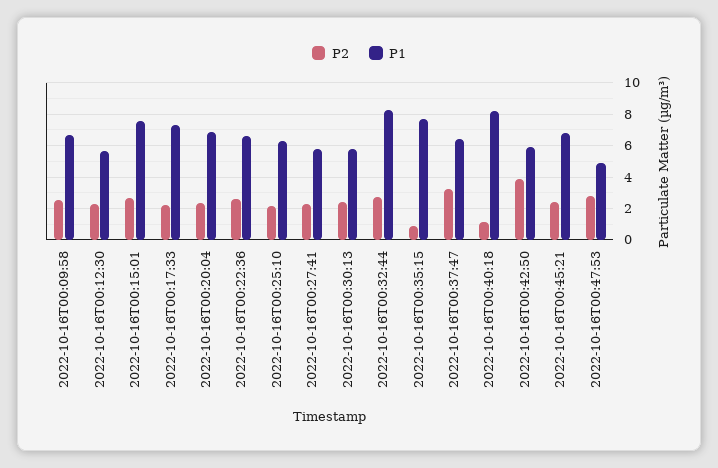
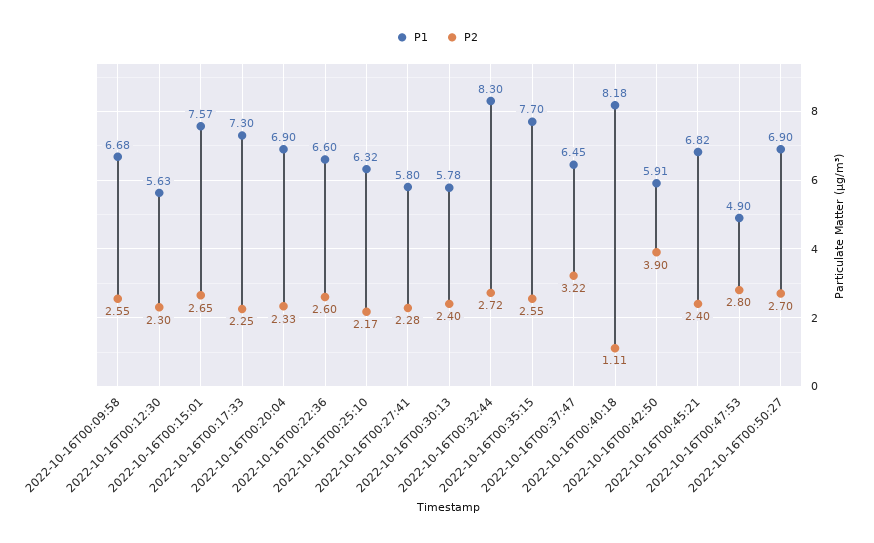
P2, 2022-10-16T00:35:15: 1 -> 2.55
P1, 2022-10-16T00:50:27: none -> 6.9
P2, 2022-10-16T00:50:27: none -> 2.7

